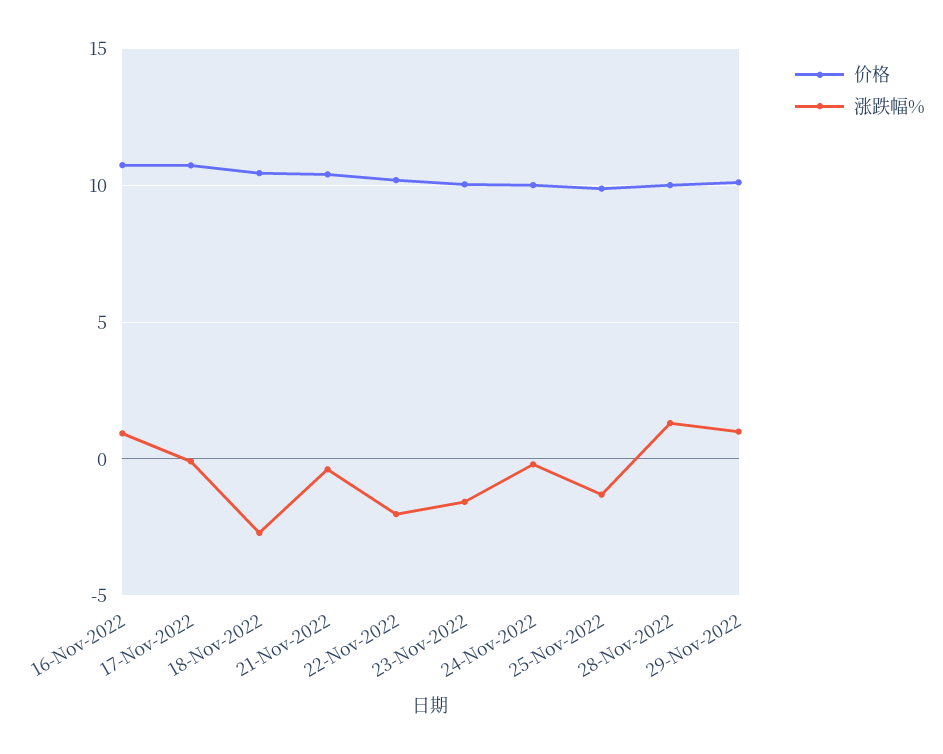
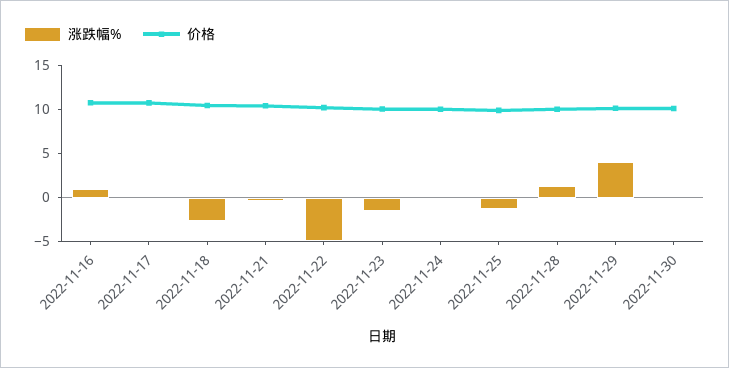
涨跌幅%, 22-Nov-2022: -2 -> -5
涨跌幅%, 29-Nov-2022: 1 -> 4
涨跌幅%, 2022-11-30: none -> 0
价格, 2022-11-30: none -> 10

